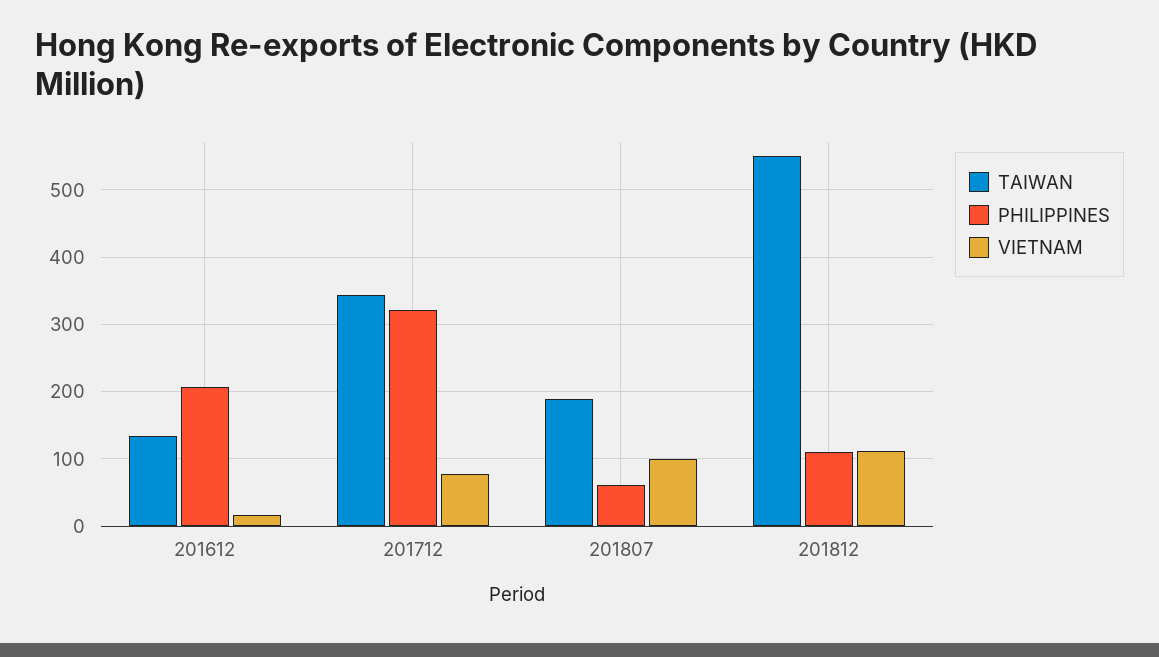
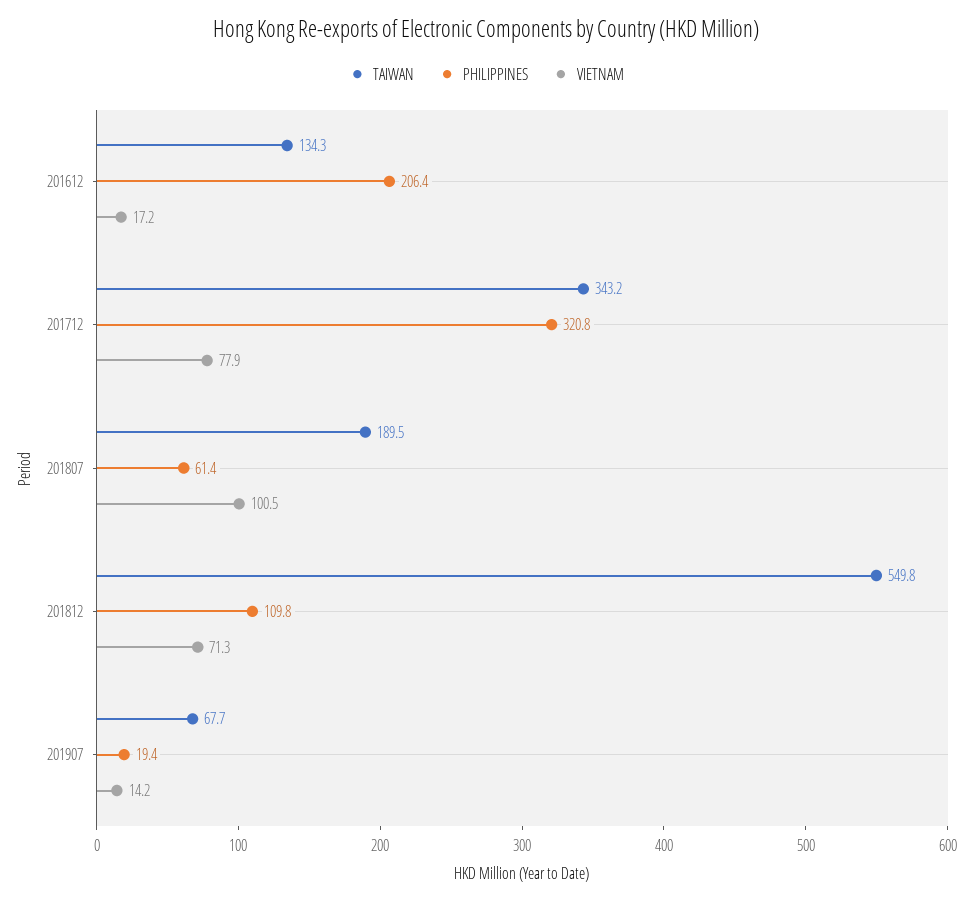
VIETNAM, 201812: 110 -> 71.3
TAIWAN, 201907: none -> 67.7
PHILIPPINES, 201907: none -> 19.4
VIETNAM, 201907: none -> 14.2

